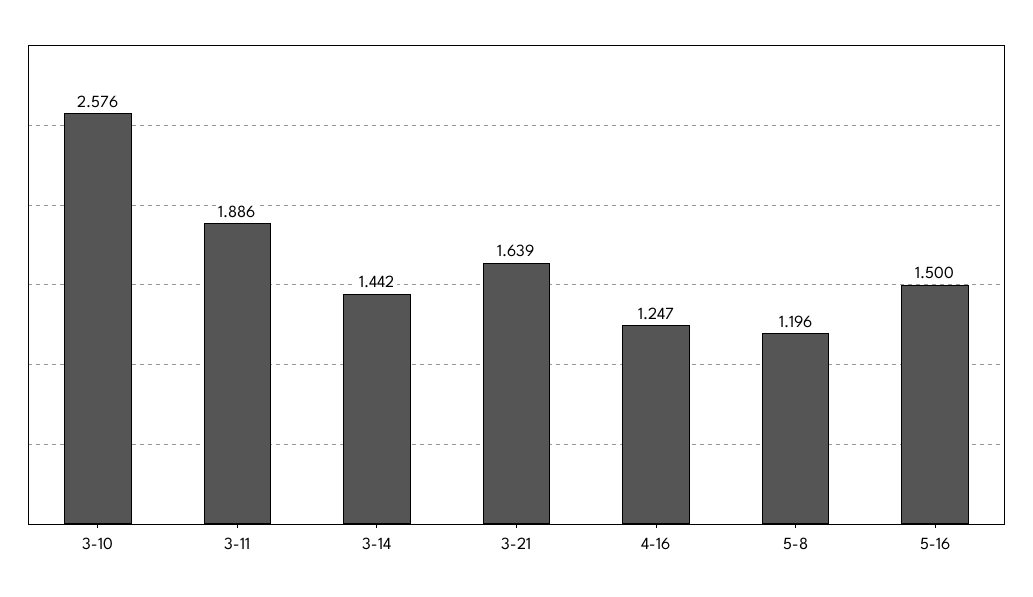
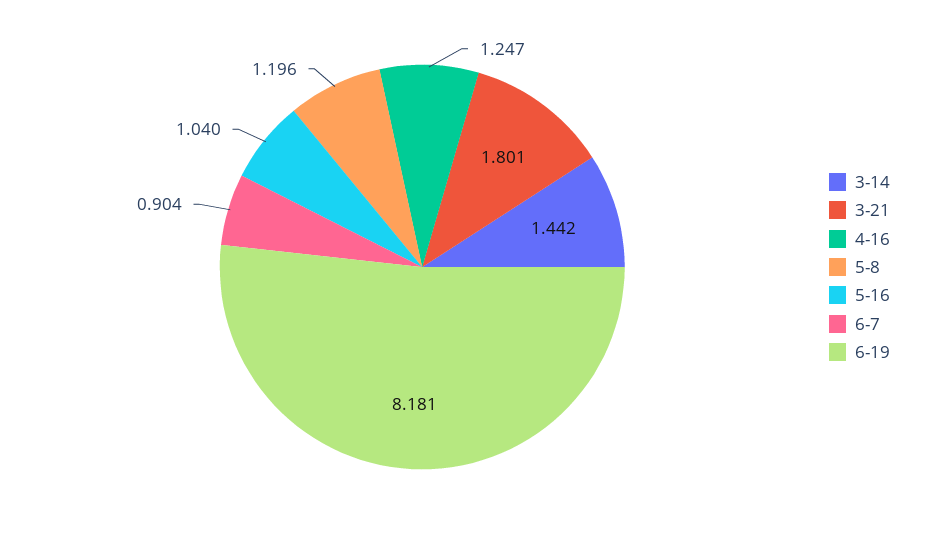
3-10: 2.576 -> none
3-11: 1.886 -> none
3-21: 1.639 -> 1.801
5-16: 1.5 -> 1.04
6-7: none -> 0.904
6-19: none -> 8.181

